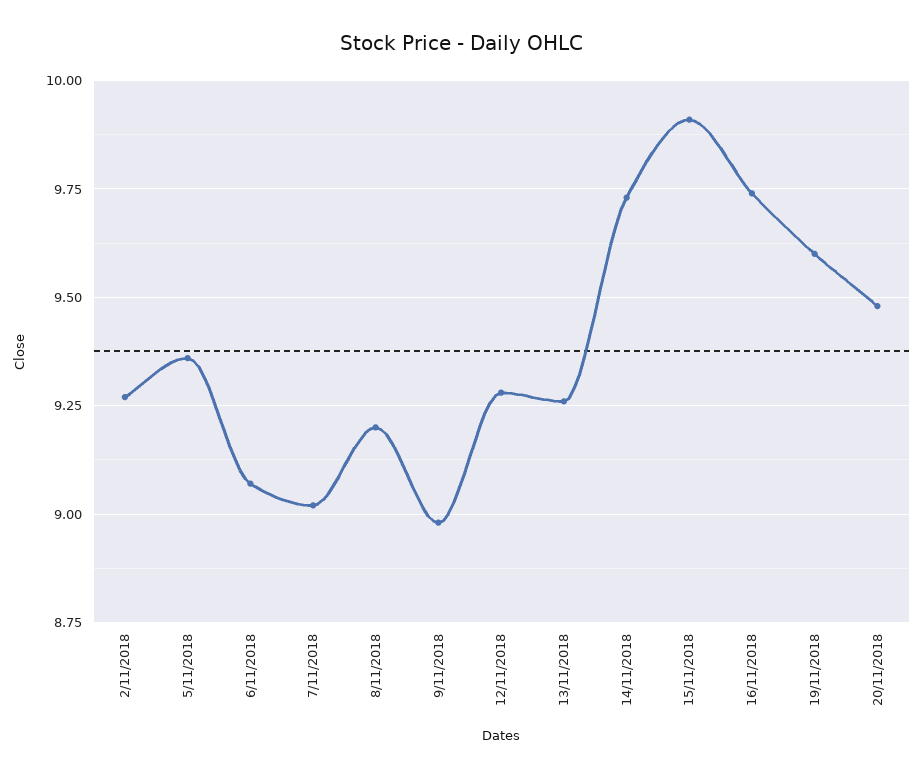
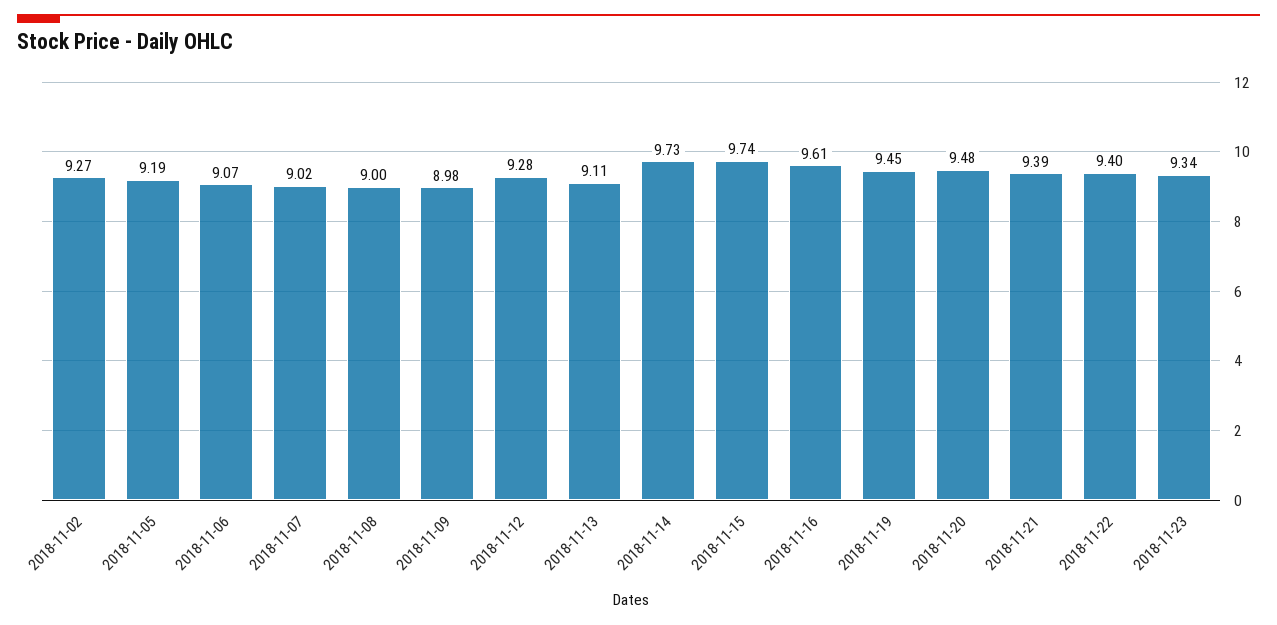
5/11/2018: 9.35 -> 9.19
8/11/2018: 9.2 -> 9
13/11/2018: 9.25 -> 9.11
15/11/2018: 9.9 -> 9.74
16/11/2018: 9.75 -> 9.61
19/11/2018: 9.6 -> 9.45
2018-11-21: none -> 9.39
2018-11-22: none -> 9.4
2018-11-23: none -> 9.34

